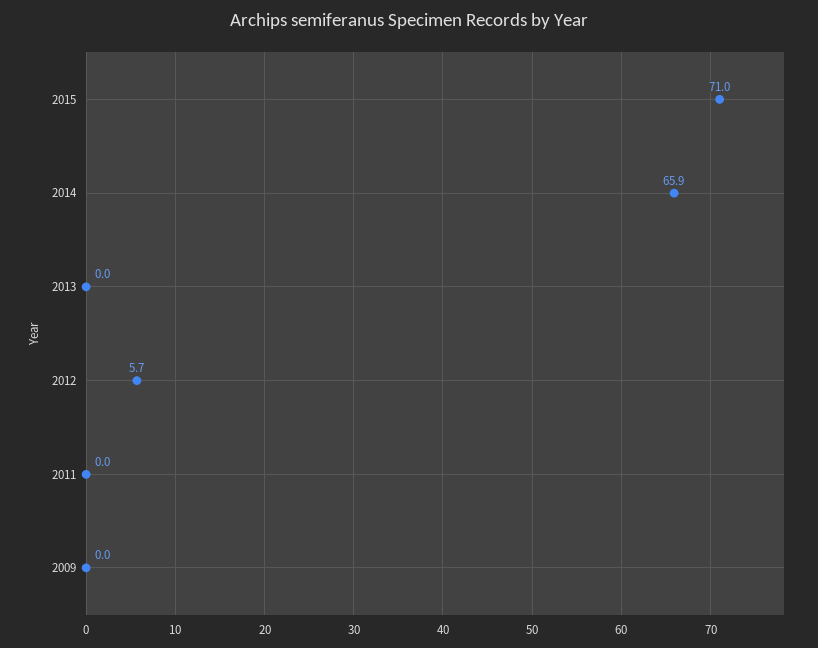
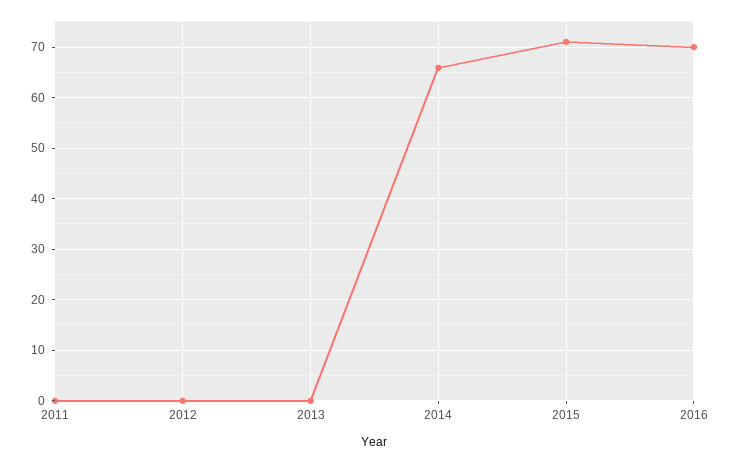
2012: 5.7 -> 0
2009: 0 -> none
2016: none -> 70

